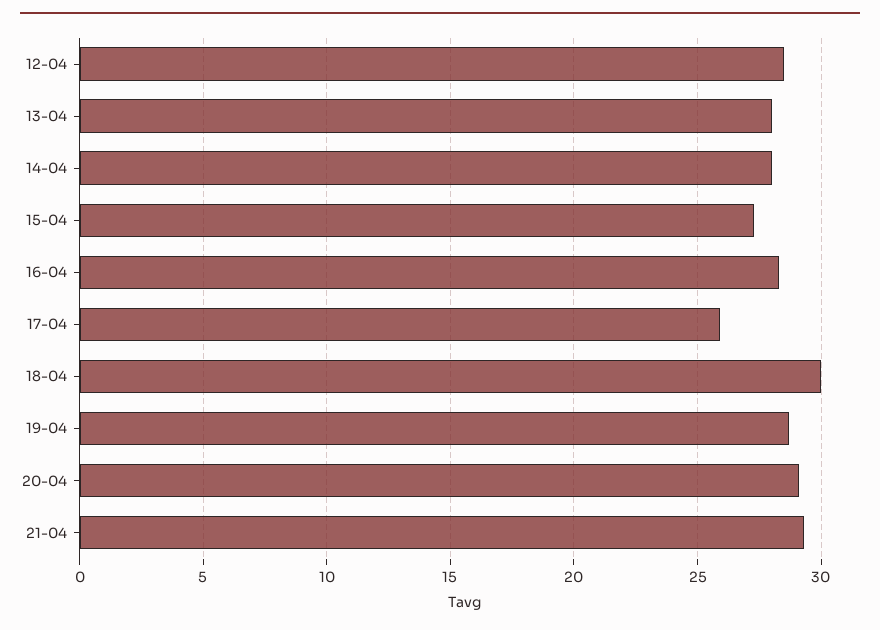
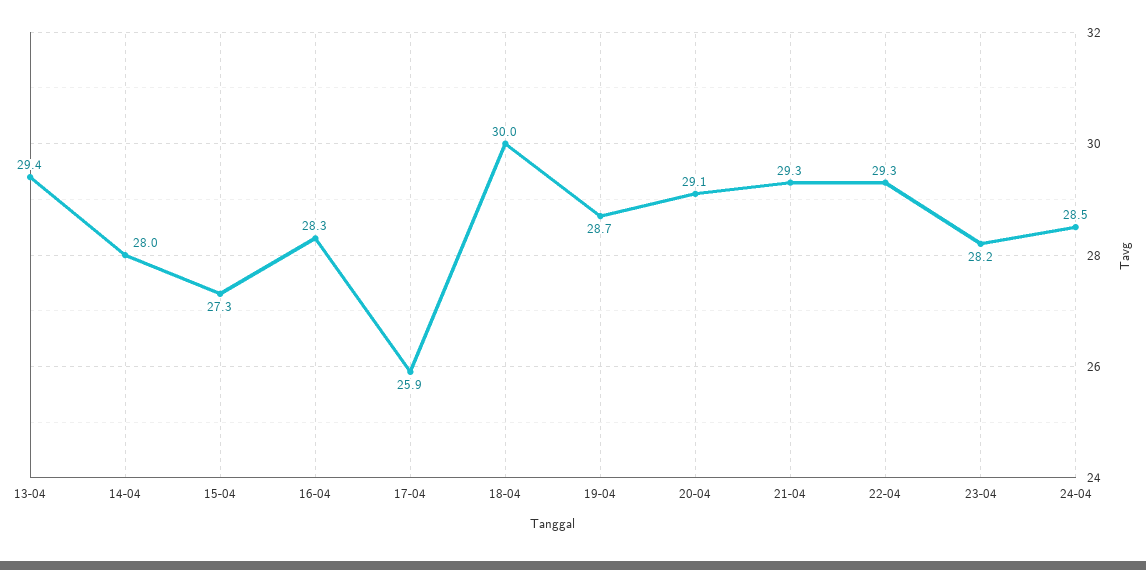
12-04: 28.5 -> none
13-04: 28 -> 29.4
22-04: none -> 29.3
23-04: none -> 28.2
24-04: none -> 28.5

